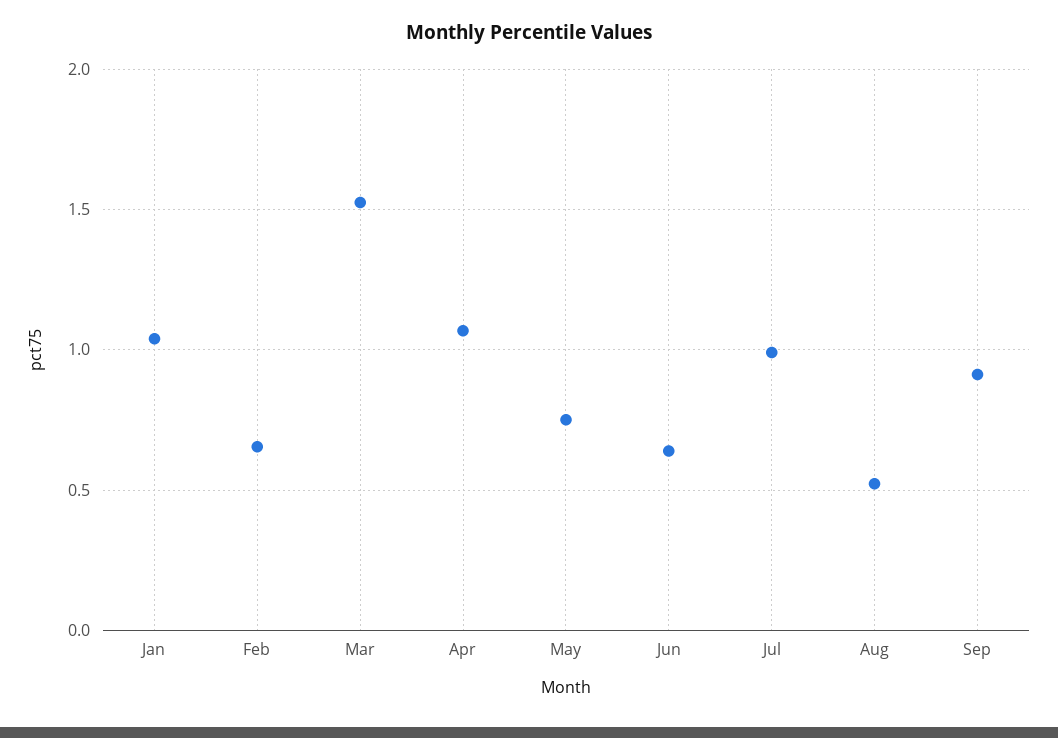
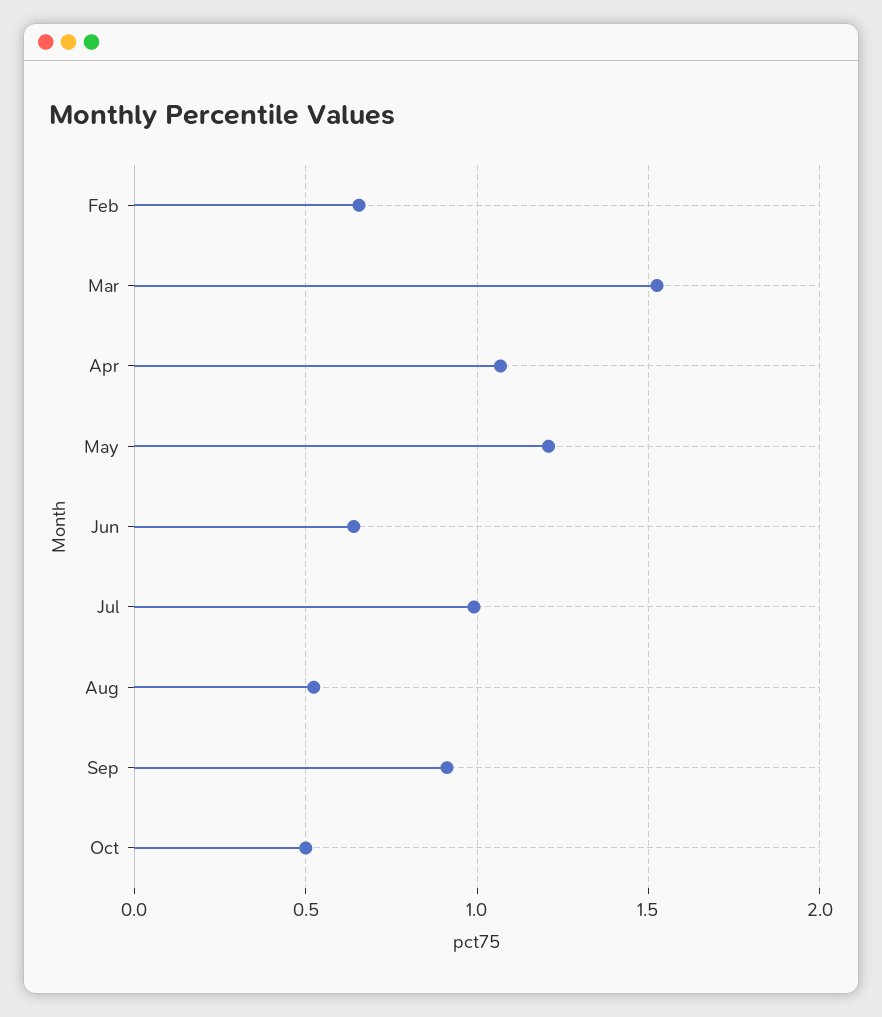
Jan: 1.05 -> none
May: 0.75 -> 1.2
Oct: none -> 0.5

